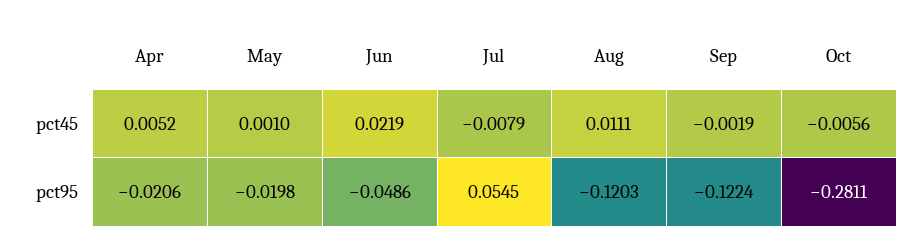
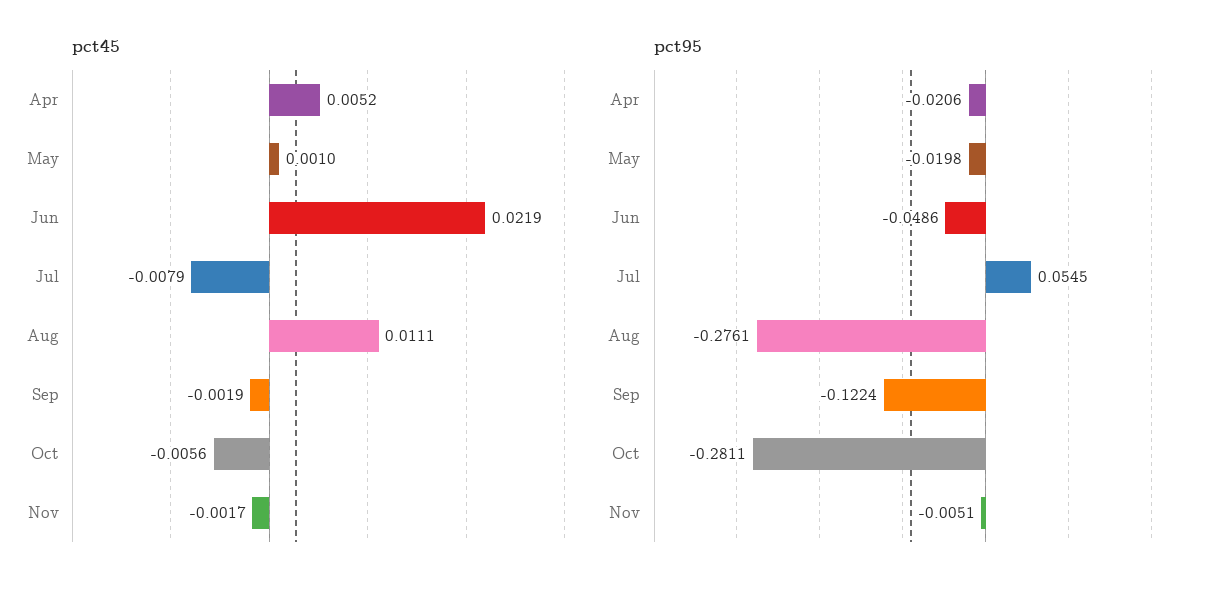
pct95, Aug: -0.1203 -> -0.2761
pct45, Nov: none -> -0.0017
pct95, Nov: none -> -0.0051

